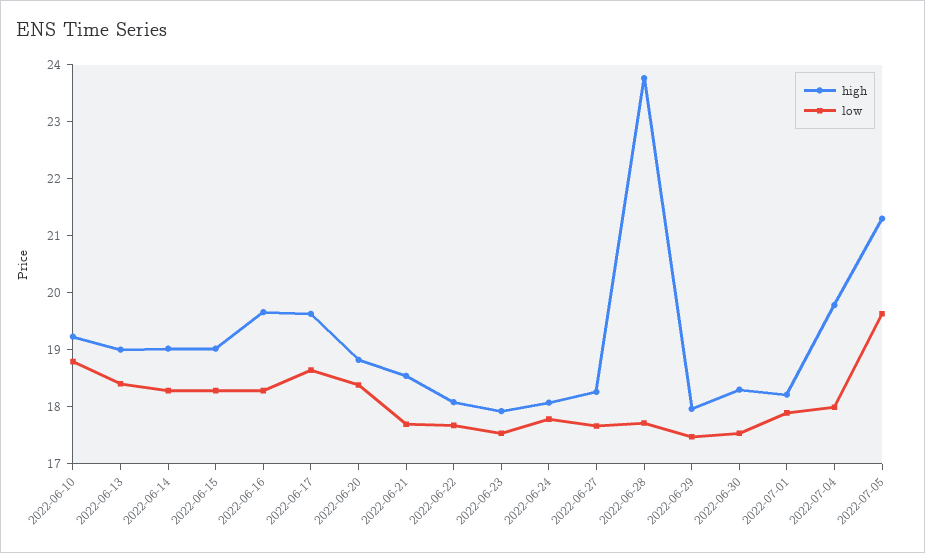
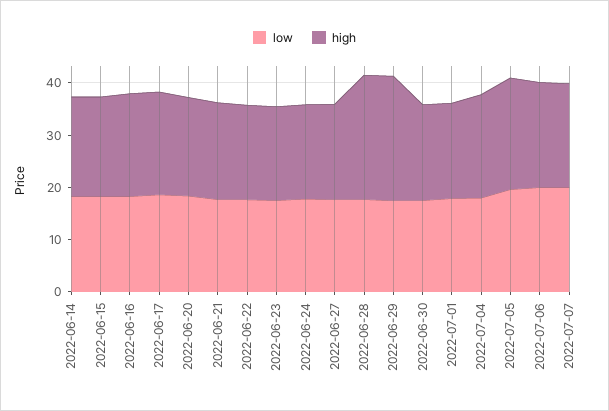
high, 2022-06-10: 19.2 -> none
low, 2022-06-10: 18.8 -> none
high, 2022-06-13: 19 -> none
low, 2022-06-13: 18.4 -> none
high, 2022-06-29: 18 -> 24
low, 2022-07-06: none -> 20
high, 2022-07-06: none -> 20
low, 2022-07-07: none -> 20
high, 2022-07-07: none -> 20

